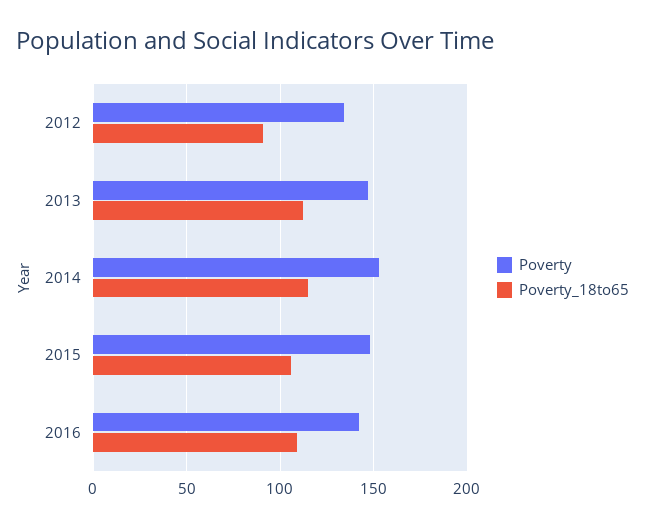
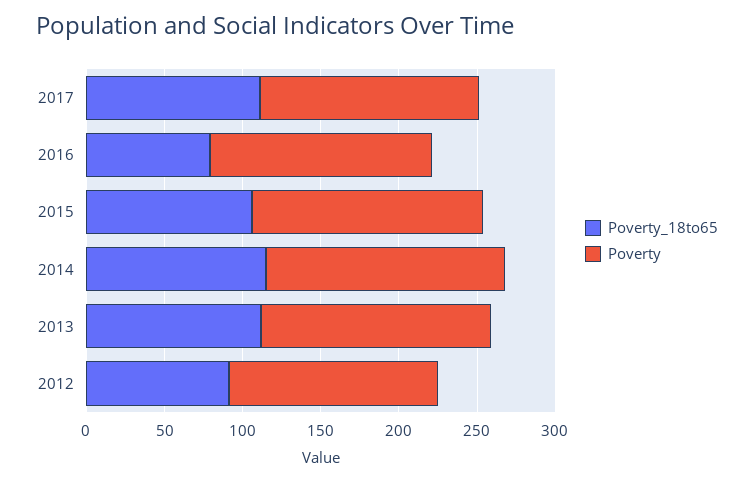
Poverty_18to65, 2016: 110 -> 80
Poverty_18to65, 2017: none -> 110
Poverty, 2017: none -> 140

